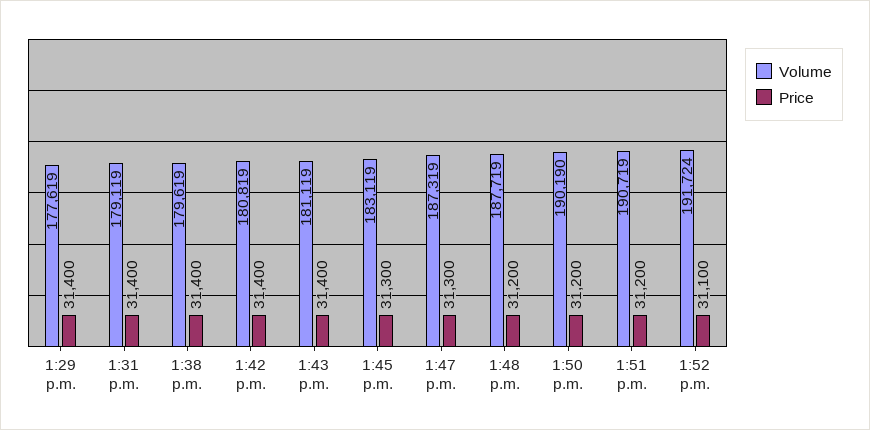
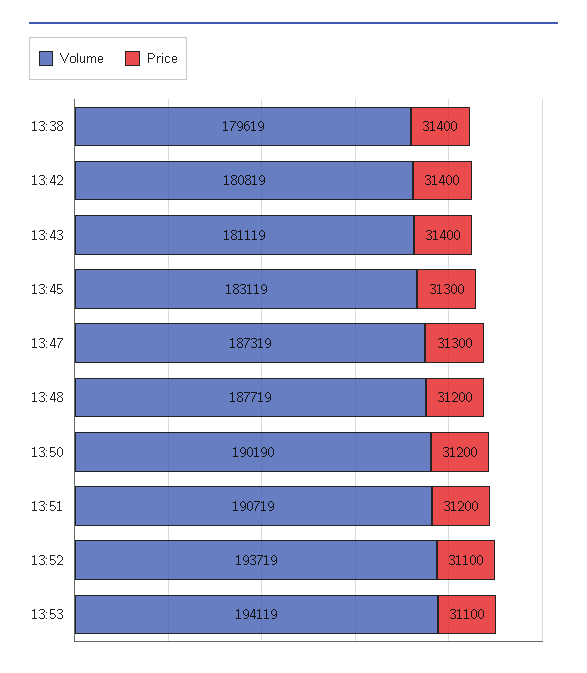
Volume, 1:29 p.m.: 177619 -> none
Price, 1:29 p.m.: 31400 -> none
Volume, 1:31 p.m.: 179119 -> none
Price, 1:31 p.m.: 31400 -> none
Volume, 1:52 p.m.: 191724 -> 193719
Volume, 13:53: none -> 194119
Price, 13:53: none -> 31100

